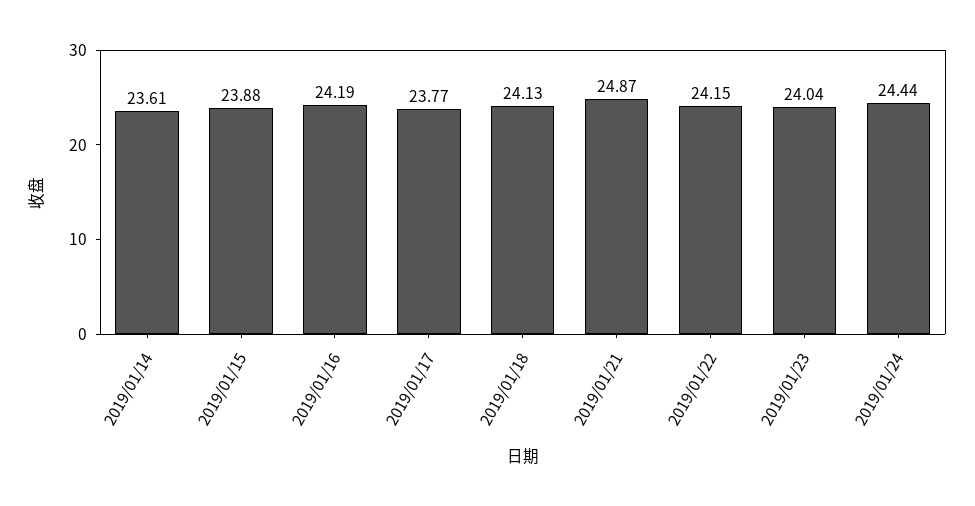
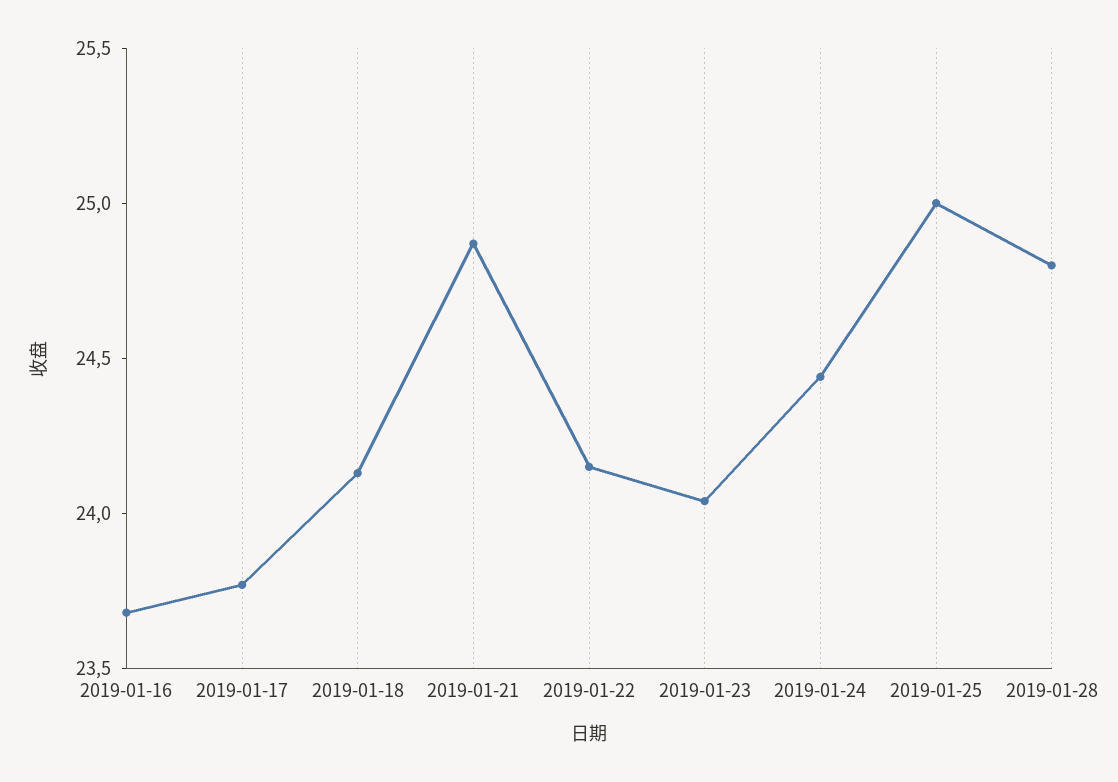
2019/01/14: 23.61 -> none
2019/01/15: 23.88 -> none
2019/01/16: 24.19 -> 23.7
2019-01-25: none -> 25
2019-01-28: none -> 24.8

